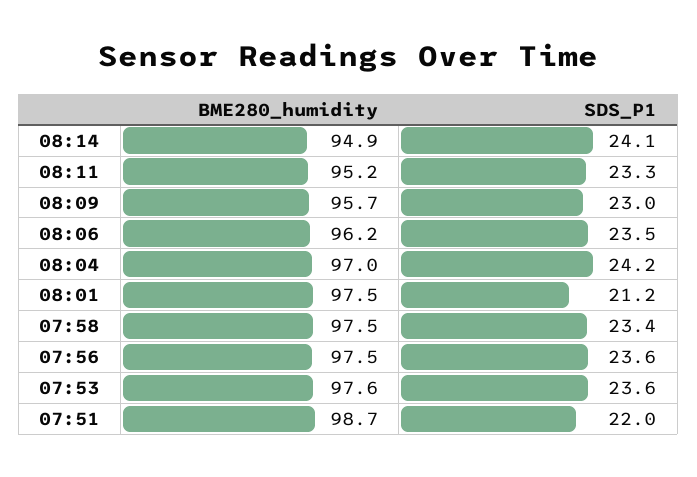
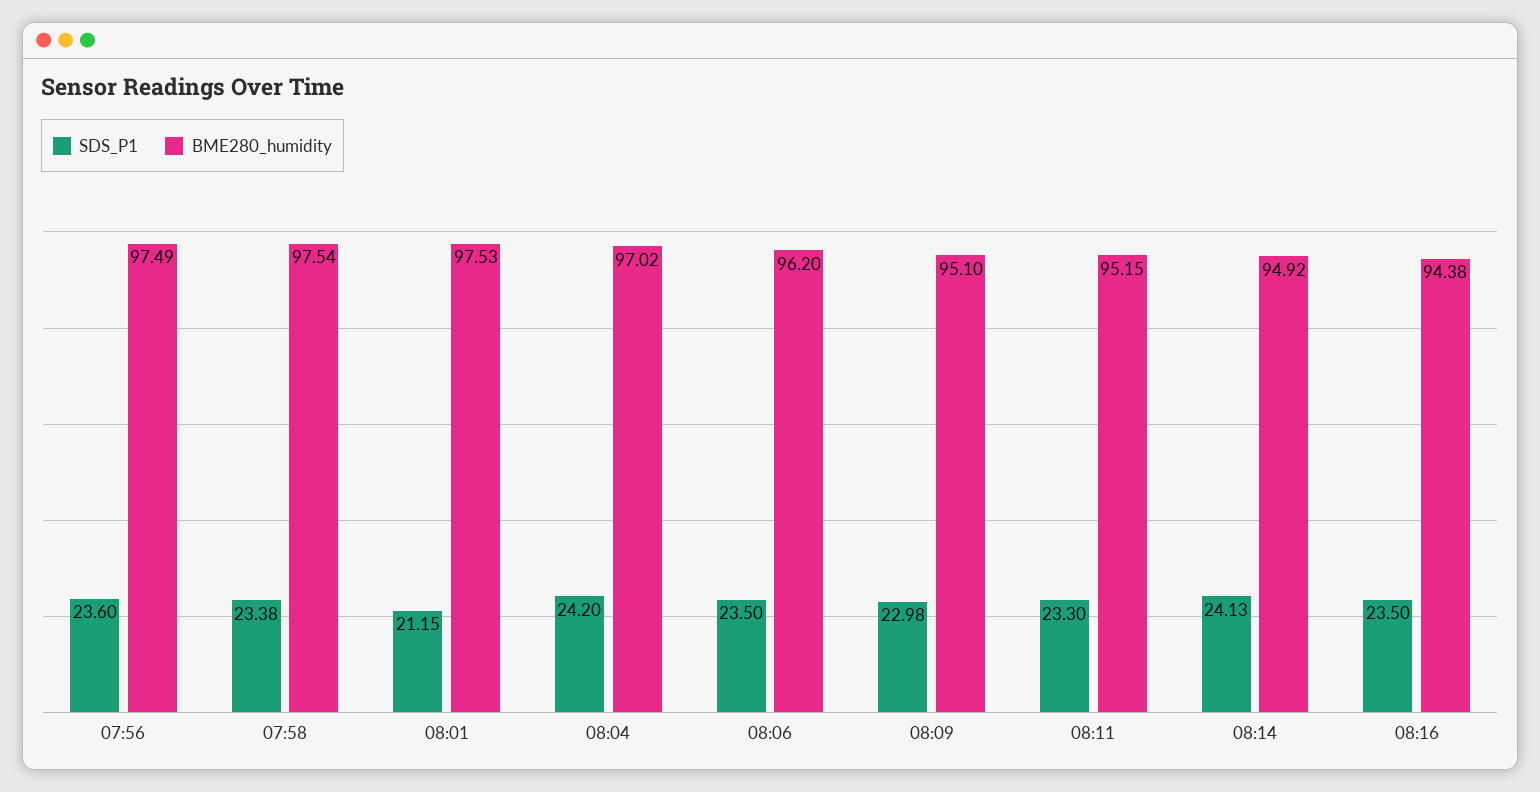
BME280_humidity, 08:09: 95.7 -> 95.1
BME280_humidity, 07:53: 97.6 -> none
SDS_P1, 07:53: 23.6 -> none
BME280_humidity, 07:51: 98.7 -> none
SDS_P1, 07:51: 22 -> none
SDS_P1, 08:16: none -> 23.5
BME280_humidity, 08:16: none -> 94.38

